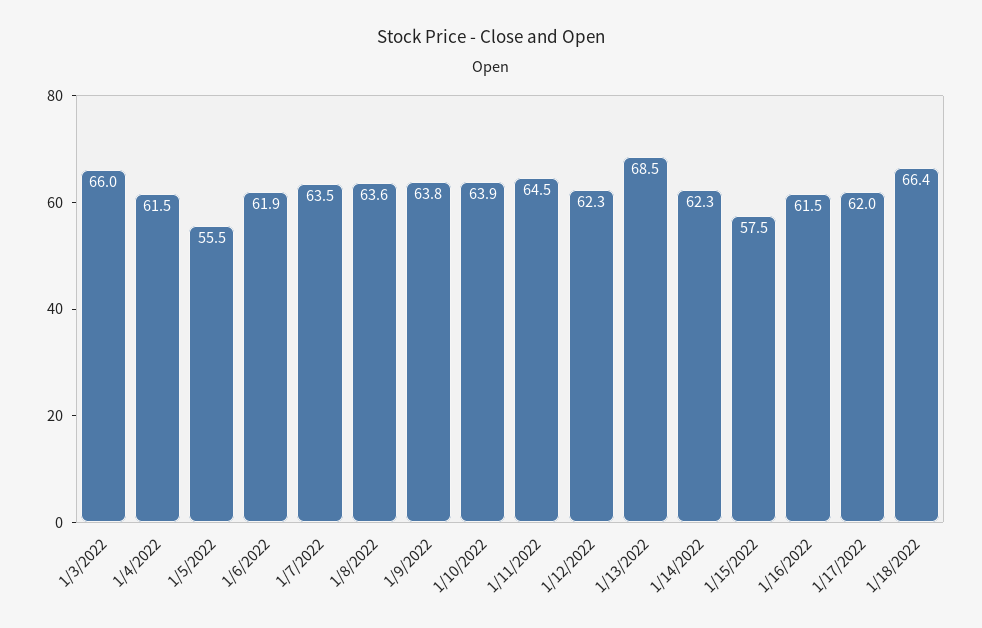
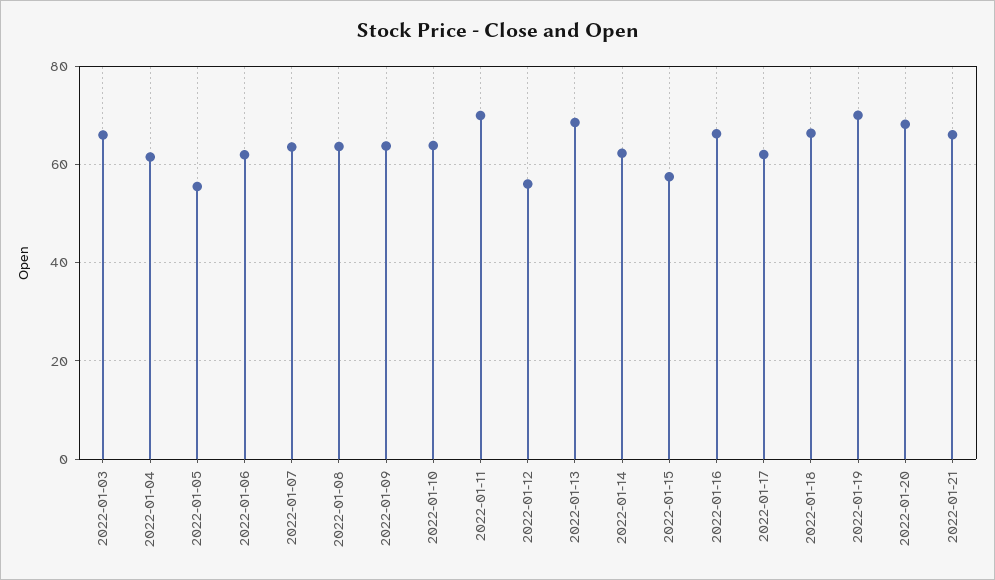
1/11/2022: 64.5 -> 70
1/12/2022: 62.3 -> 56
1/16/2022: 61.5 -> 66
2022-01-19: none -> 70
2022-01-20: none -> 68
2022-01-21: none -> 66

